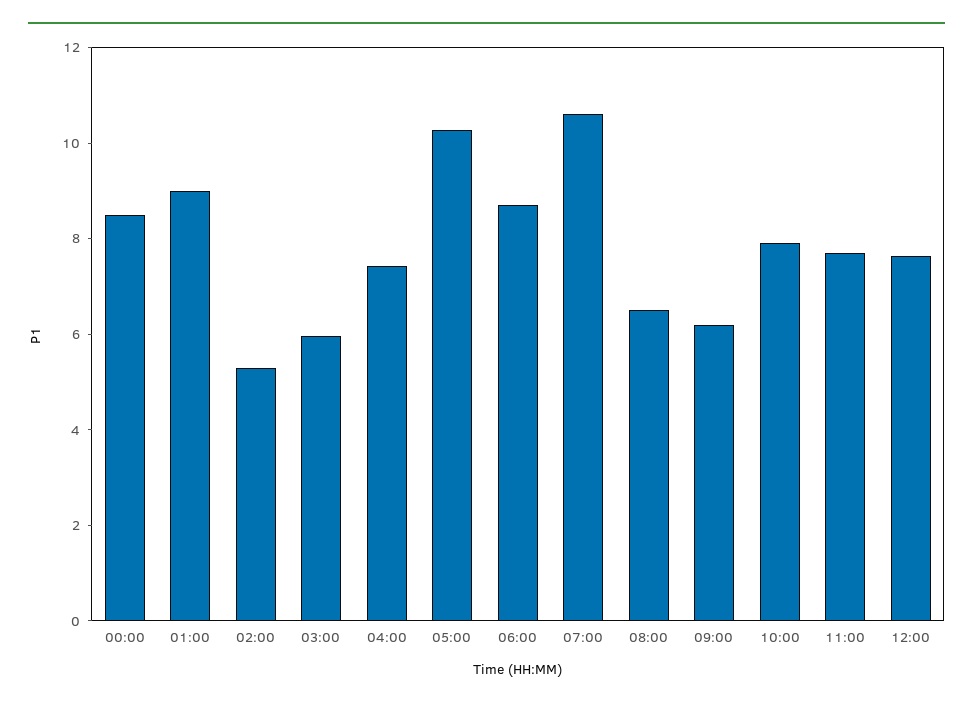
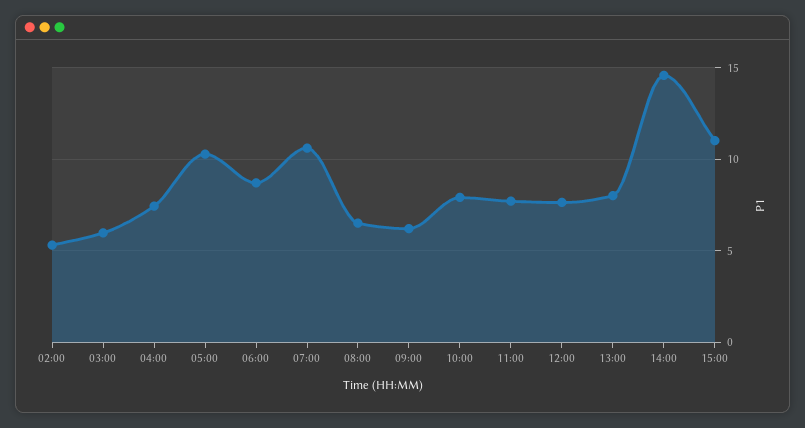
00:00: 8.5 -> none
01:00: 9 -> none
13:00: none -> 8
14:00: none -> 14.5
15:00: none -> 11

